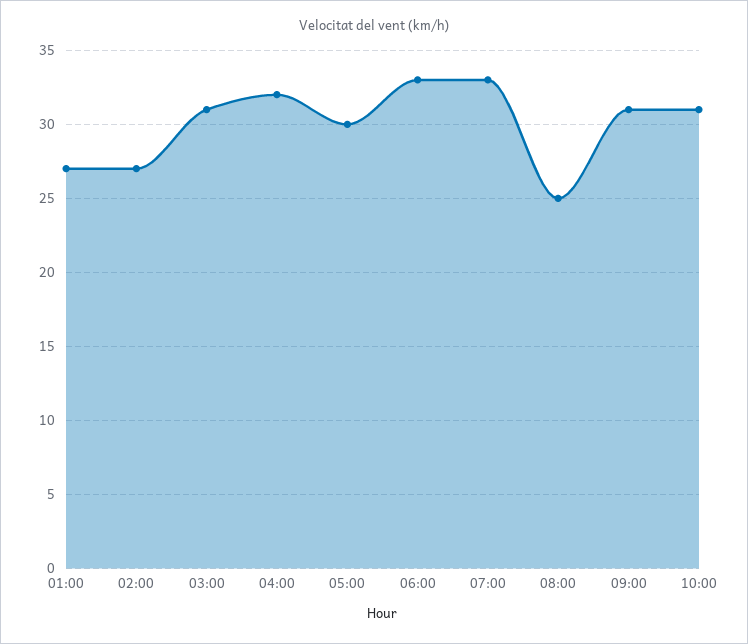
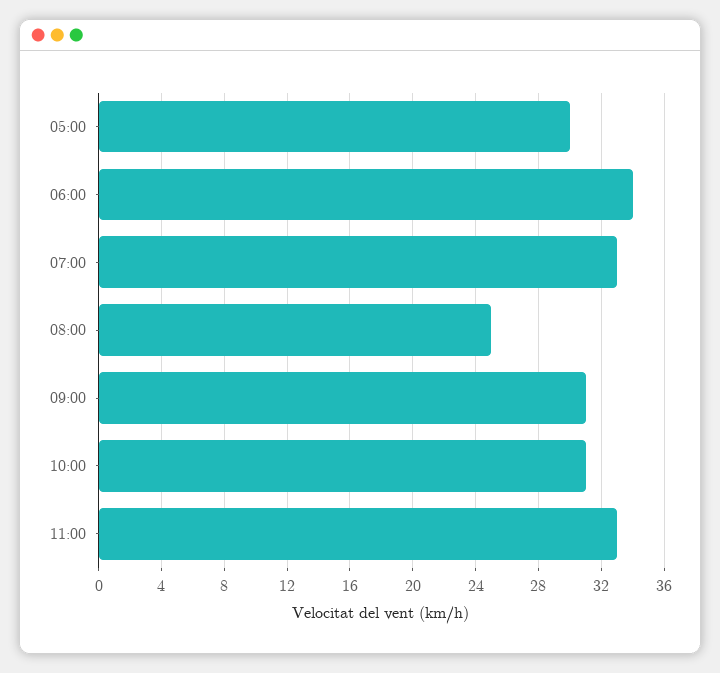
01:00: 27 -> none
02:00: 27 -> none
03:00: 31 -> none
04:00: 32 -> none
06:00: 33 -> 34
11:00: none -> 33

